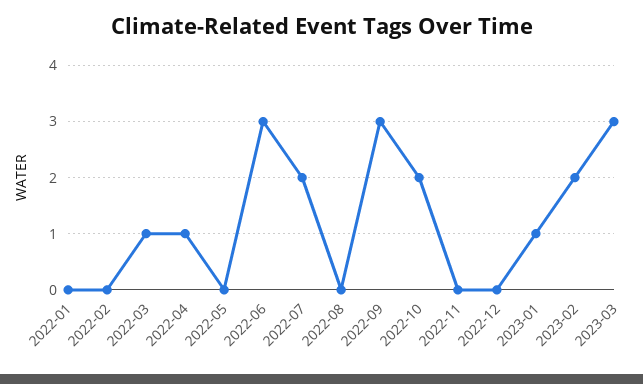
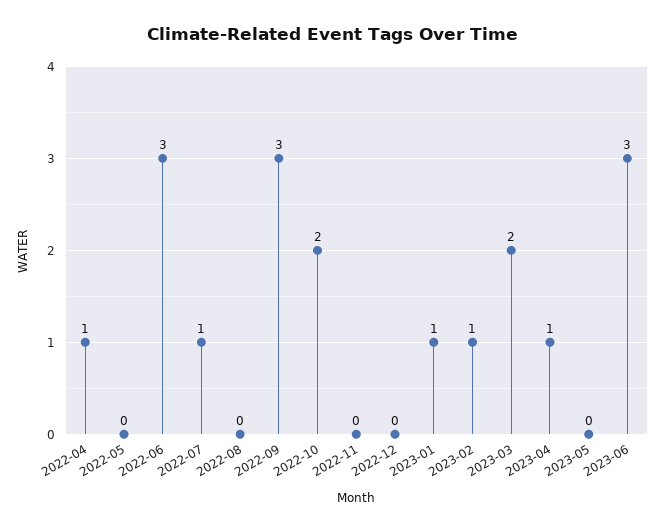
2022-01: 0 -> none
2022-02: 0 -> none
2022-03: 1 -> none
2022-07: 2 -> 1
2023-02: 2 -> 1
2023-03: 3 -> 2
2023-04: none -> 1
2023-05: none -> 0
2023-06: none -> 3

